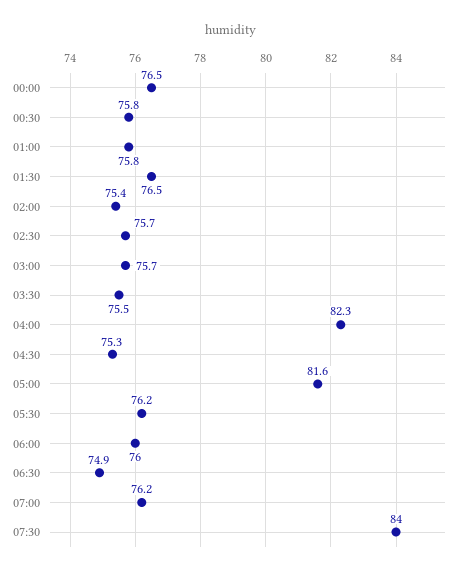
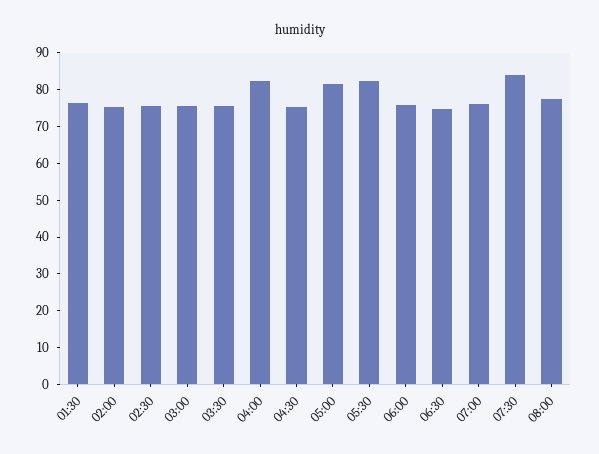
00:00: 76.5 -> none
00:30: 75.8 -> none
01:00: 75.8 -> none
05:30: 76.2 -> 82.5
08:00: none -> 77.5

